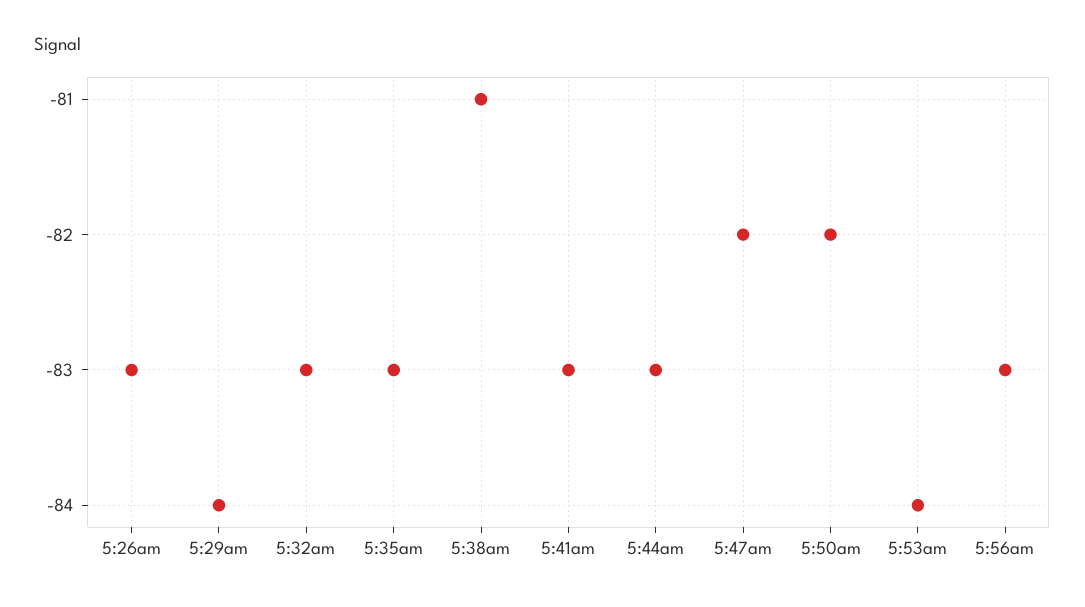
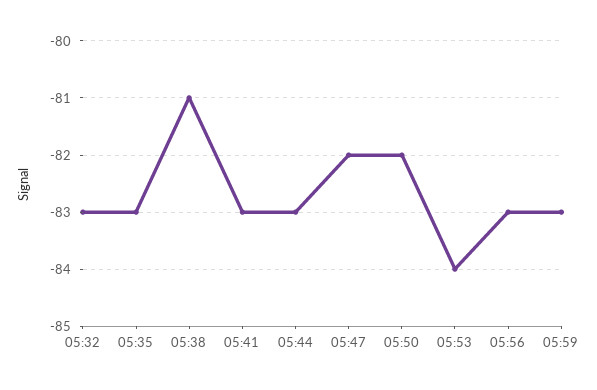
5:26am: -83 -> none
5:29am: -84 -> none
05:59: none -> -83

